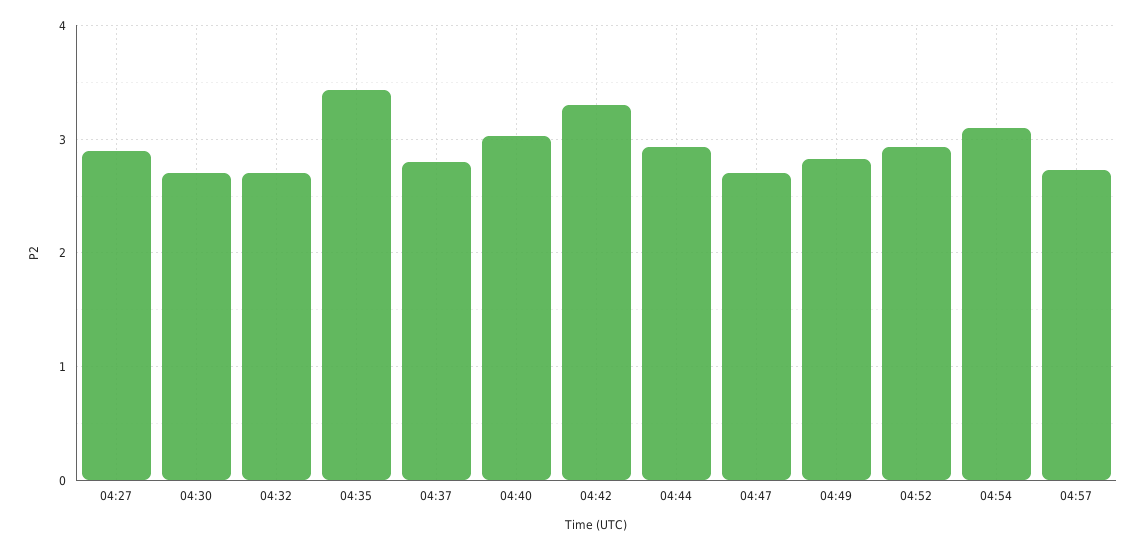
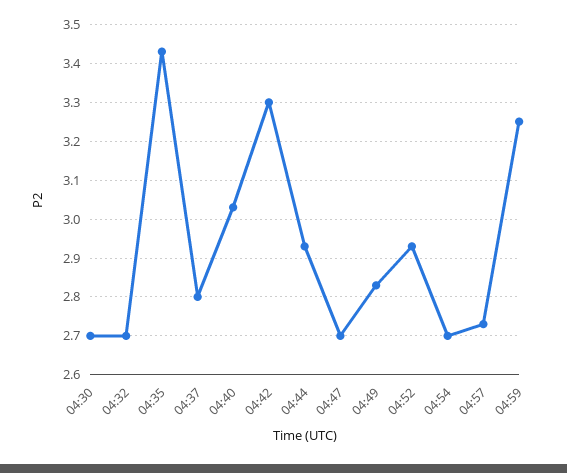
04:27: 2.9 -> none
04:54: 3.1 -> 2.7
04:59: none -> 3.25

